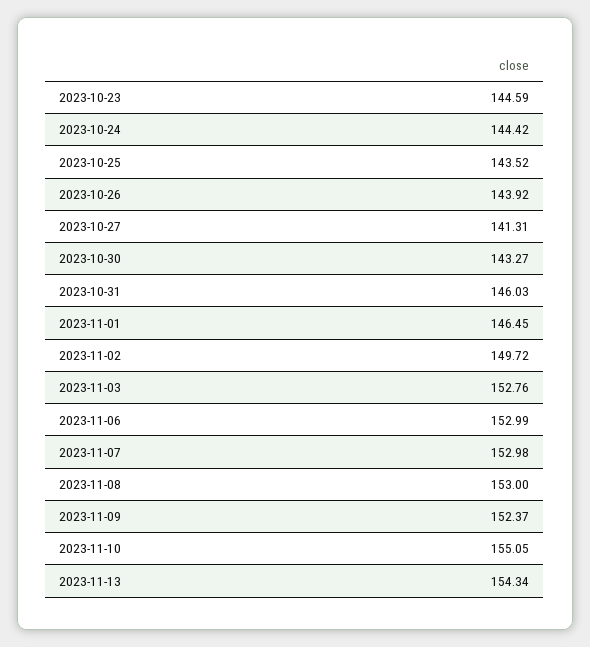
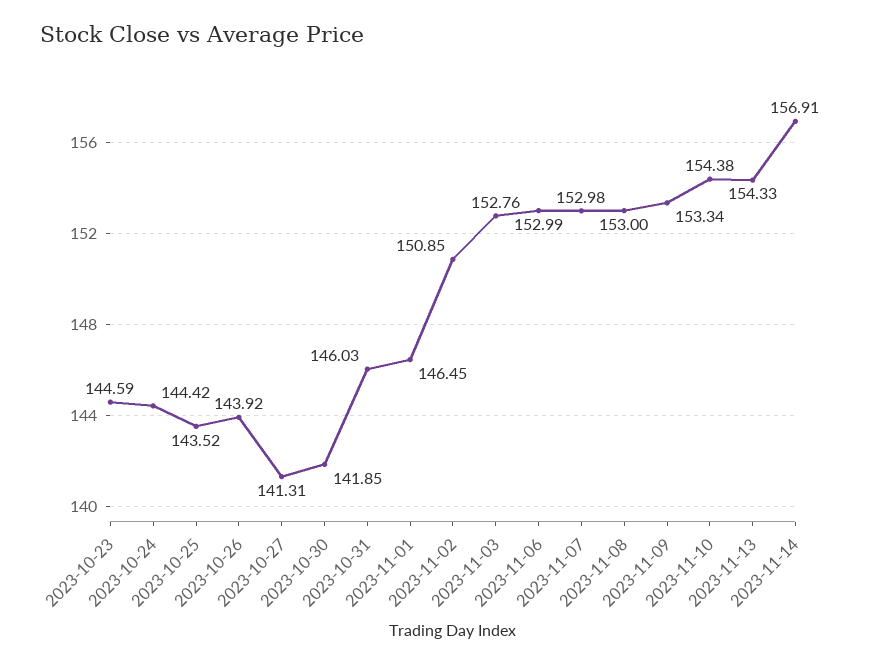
2023-10-30: 143.27 -> 141.85
2023-11-02: 149.72 -> 150.85
2023-11-09: 152.37 -> 153.34
2023-11-10: 155.05 -> 154.38
2023-11-13: 154.34 -> 154.33
2023-11-14: none -> 156.91

